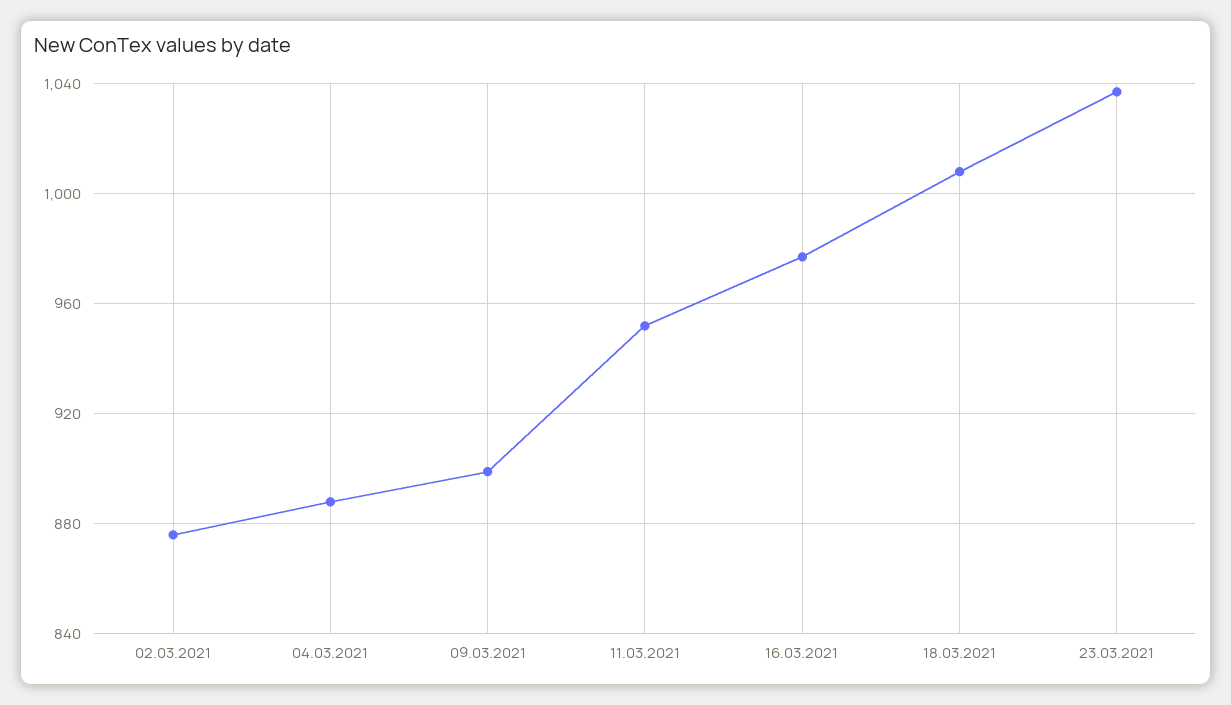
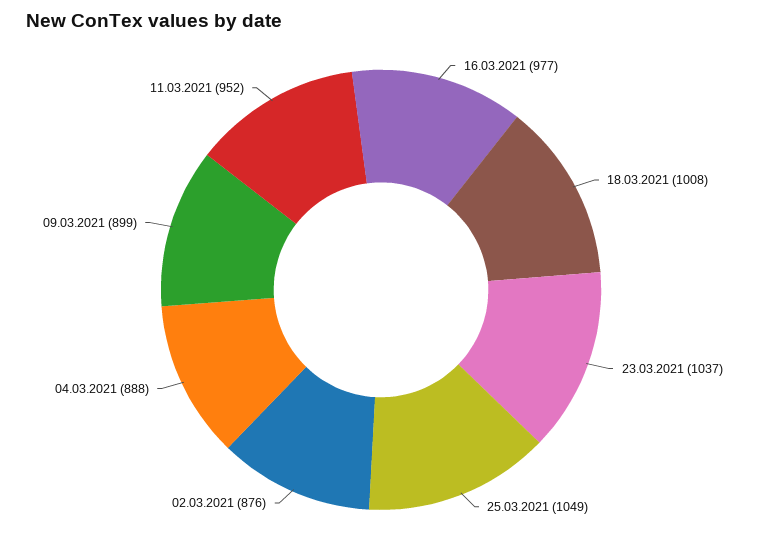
25.03.2021: none -> 1049

